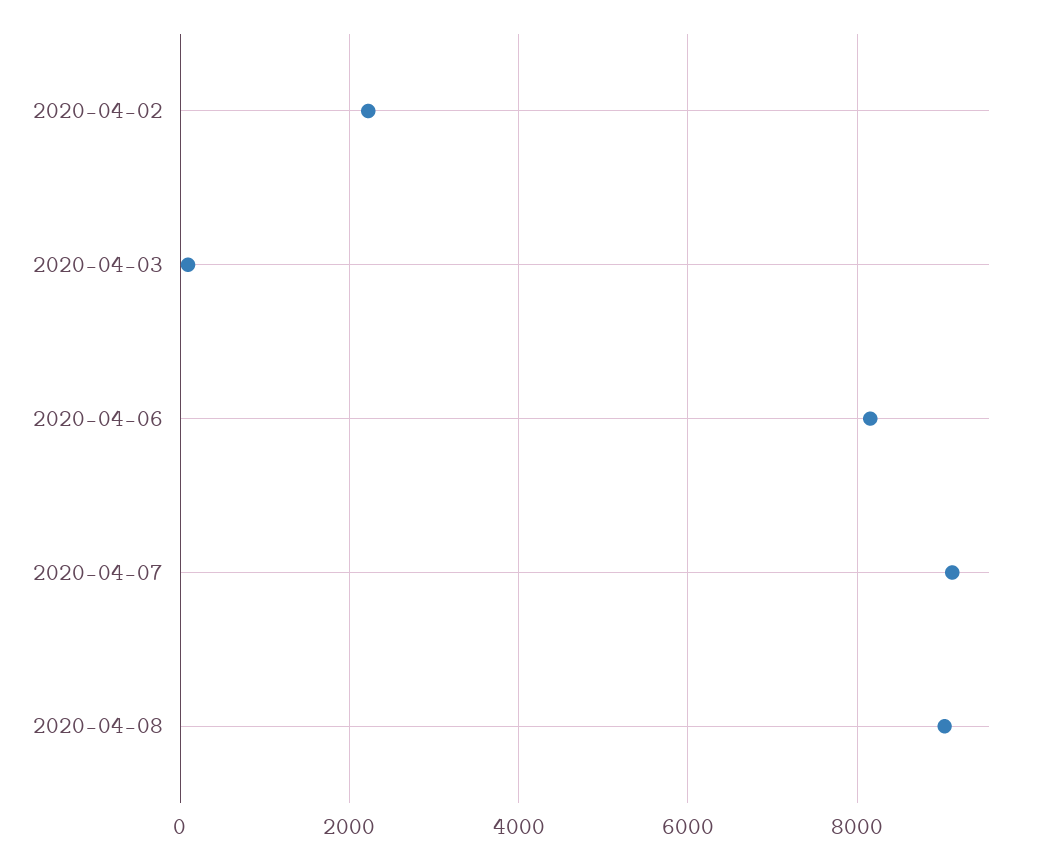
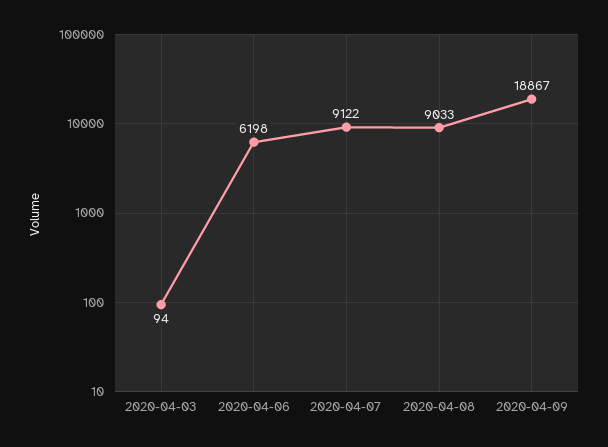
2020-04-02: 2200 -> none
2020-04-06: 8200 -> 6198
2020-04-09: none -> 18867

